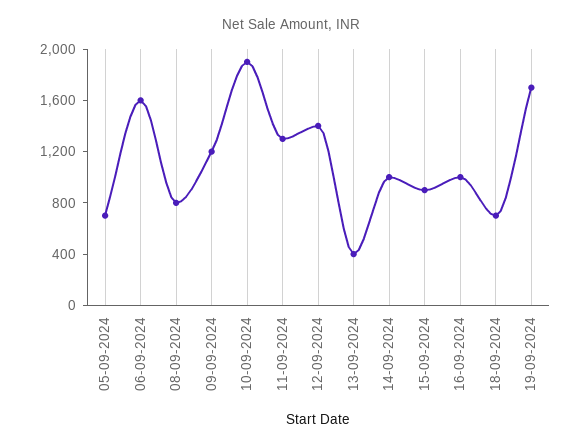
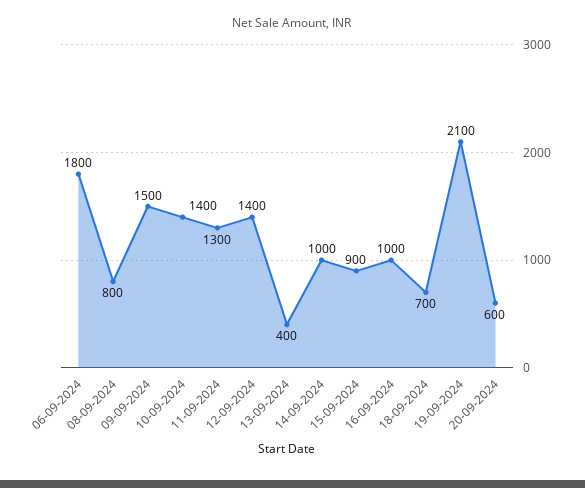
05-09-2024: 700 -> none
06-09-2024: 1600 -> 1800
09-09-2024: 1200 -> 1500
10-09-2024: 1900 -> 1400
19-09-2024: 1700 -> 2100
20-09-2024: none -> 600

